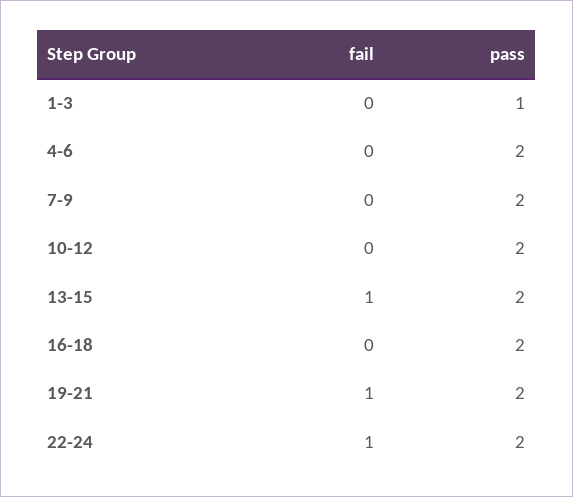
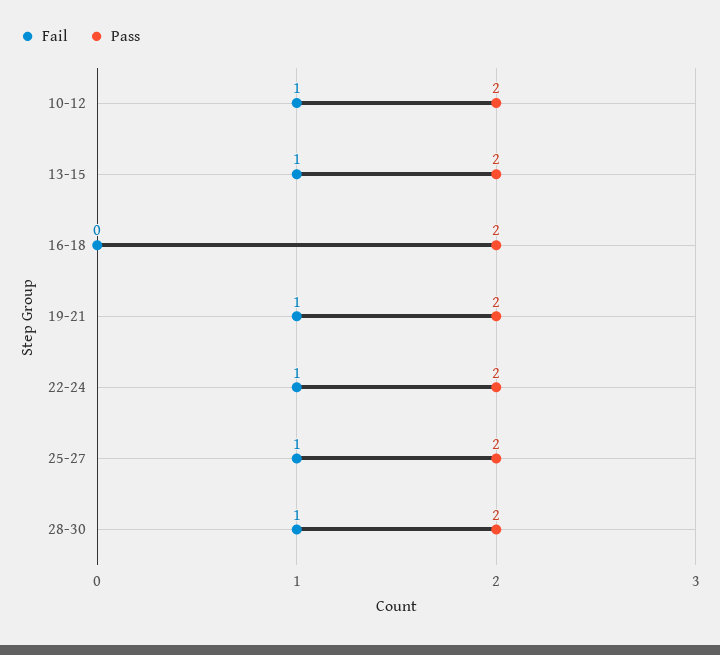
fail, 1-3: 0 -> none
pass, 1-3: 1 -> none
fail, 4-6: 0 -> none
pass, 4-6: 2 -> none
fail, 7-9: 0 -> none
pass, 7-9: 2 -> none
fail, 10-12: 0 -> 1
fail, 25-27: none -> 1
pass, 25-27: none -> 2
fail, 28-30: none -> 1
pass, 28-30: none -> 2

